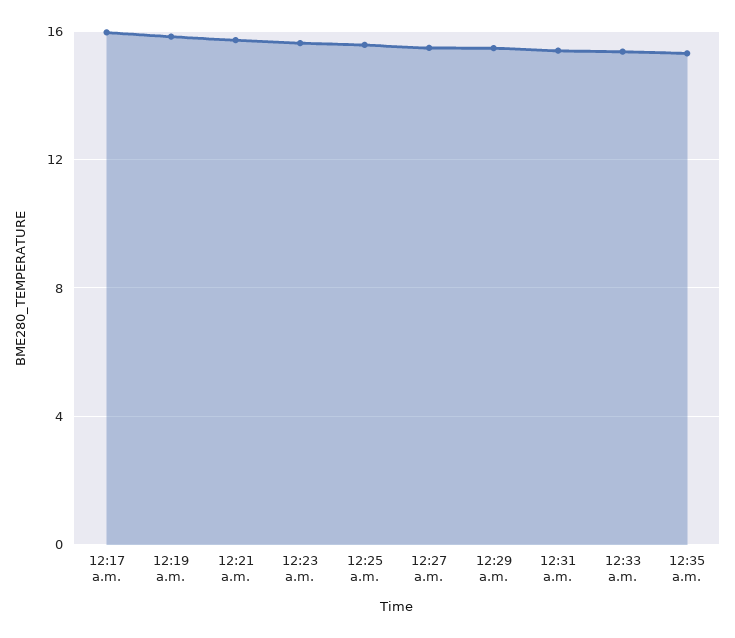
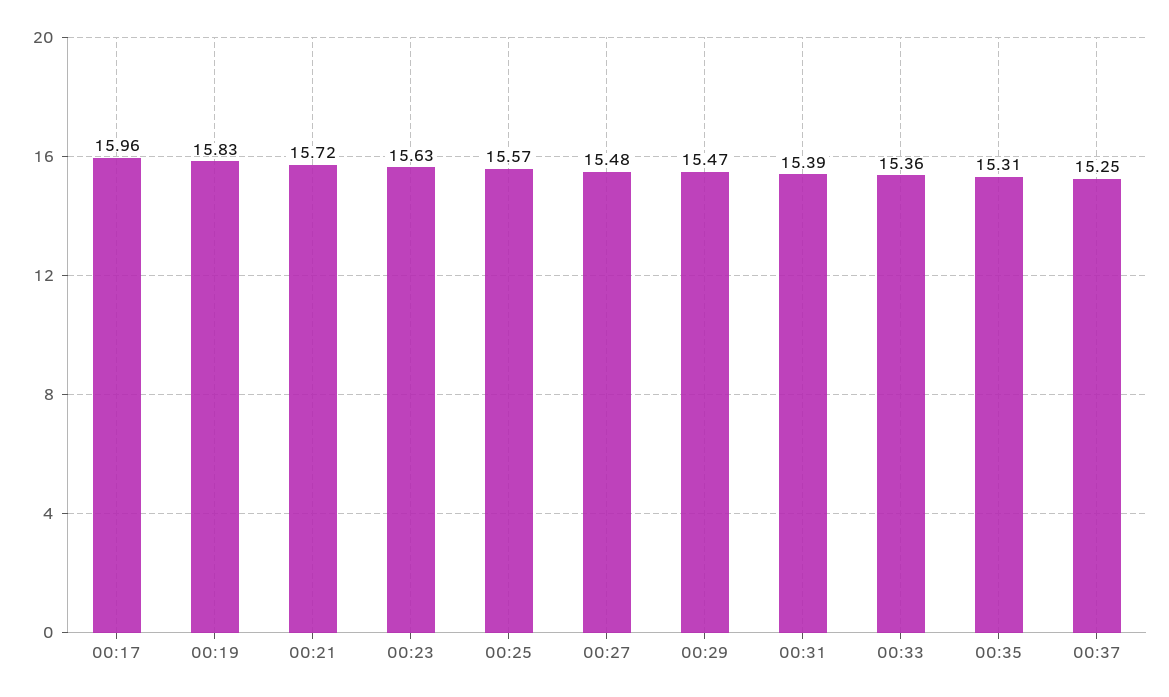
00:37: none -> 15.25

